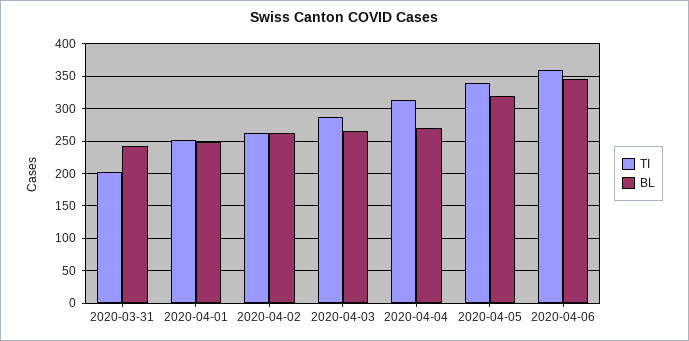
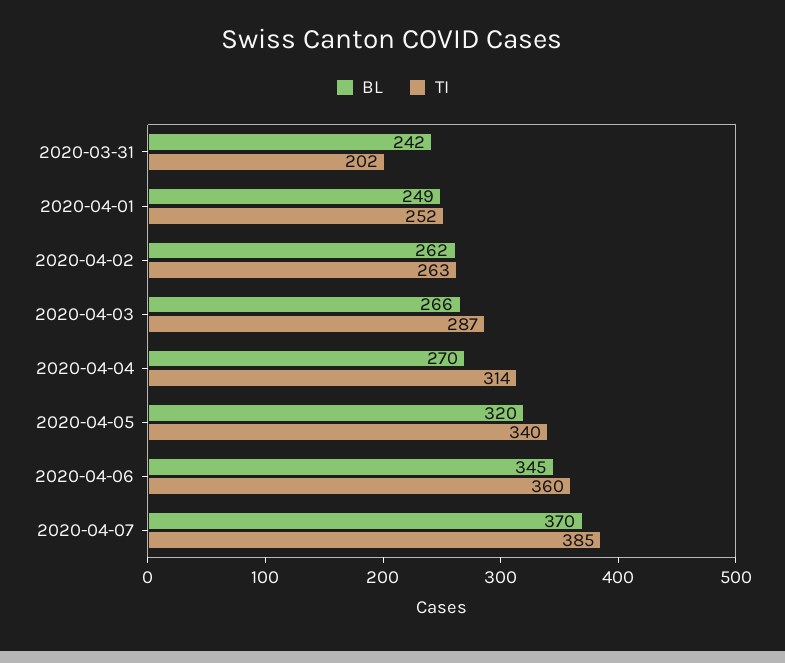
BL, 2020-04-07: none -> 370
TI, 2020-04-07: none -> 385

